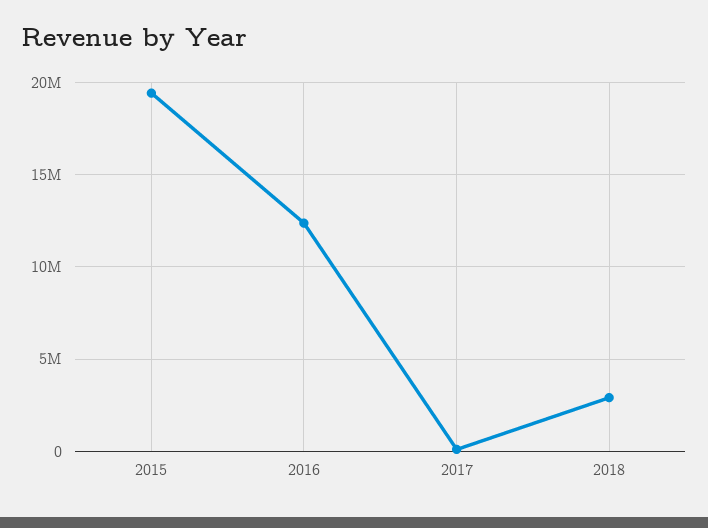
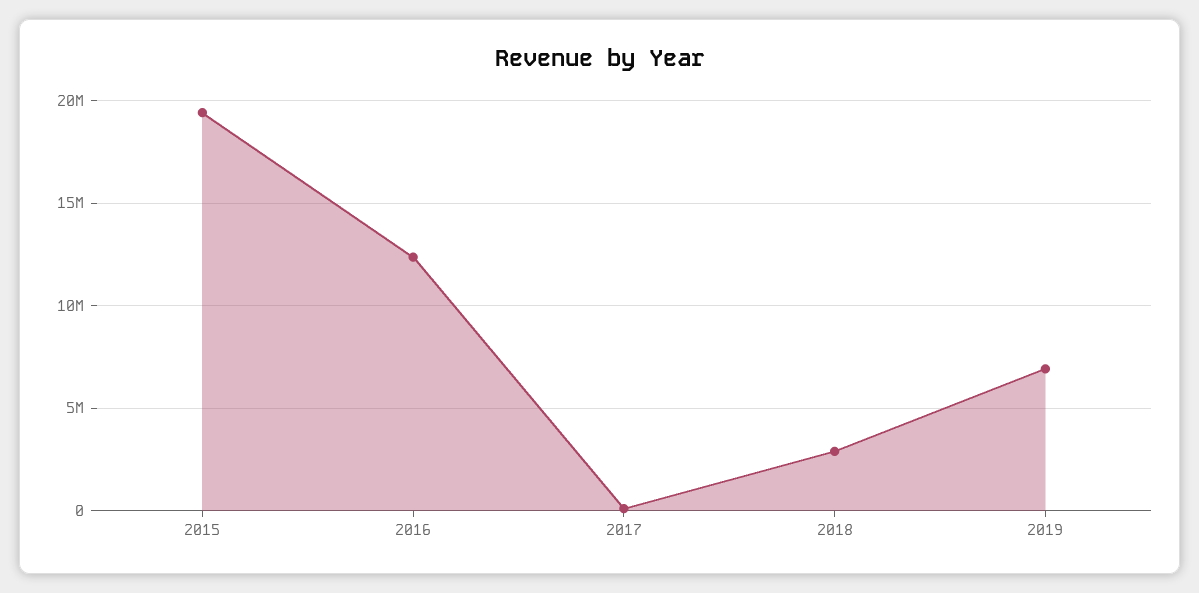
2019: none -> 7000000

